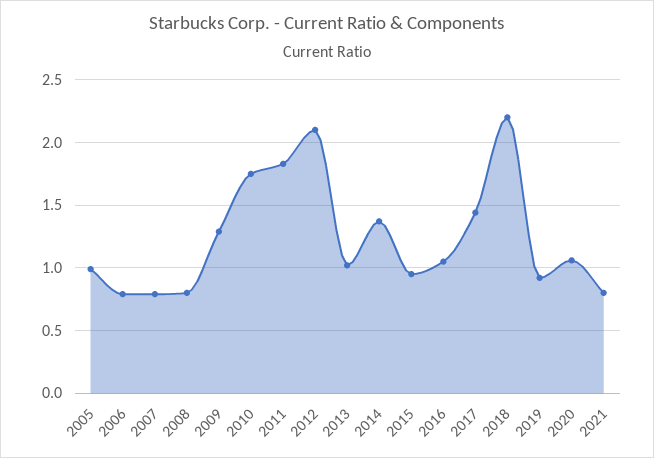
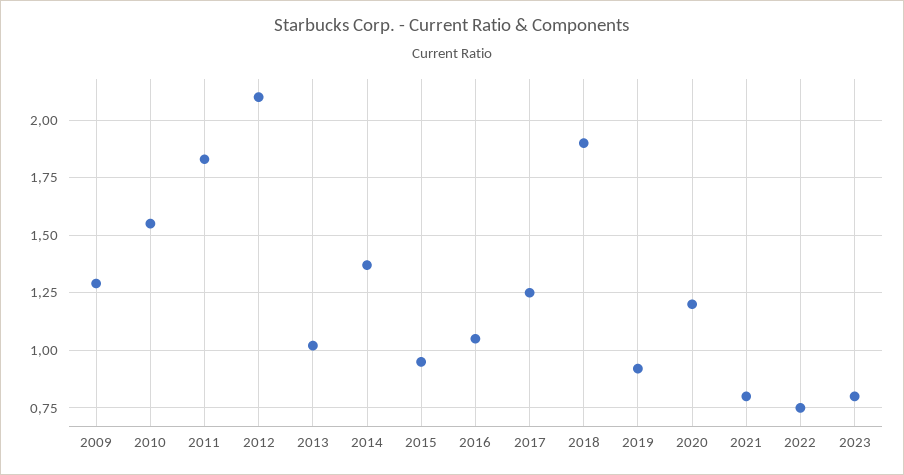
2005: 1 -> none
2006: 0.8 -> none
2007: 0.8 -> none
2008: 0.8 -> none
2010: 1.75 -> 1.55
2017: 1.45 -> 1.25
2018: 2.2 -> 1.9
2020: 1.05 -> 1.2
2022: none -> 0.75
2023: none -> 0.8

